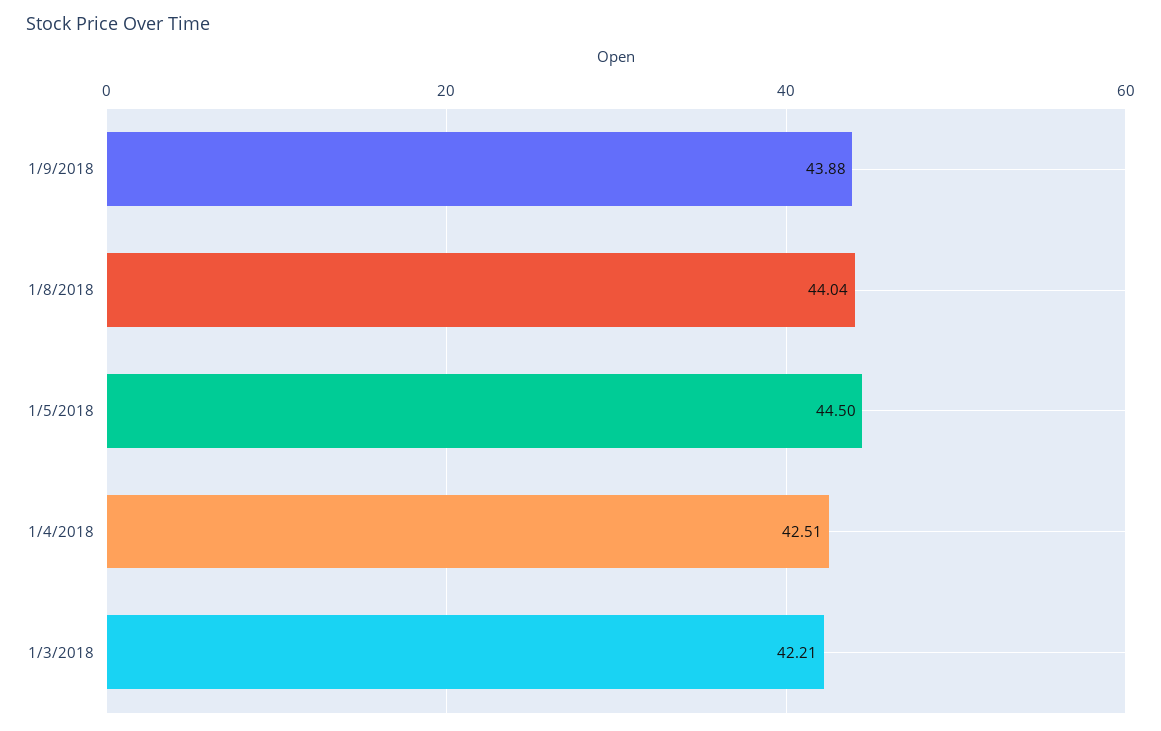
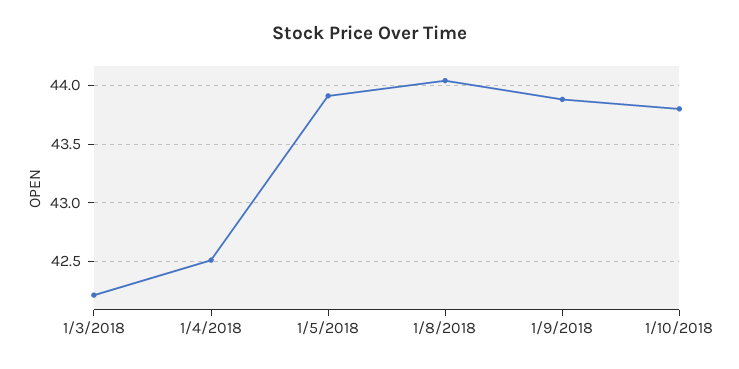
1/5/2018: 44.5 -> 43.9
1/10/2018: none -> 43.8

